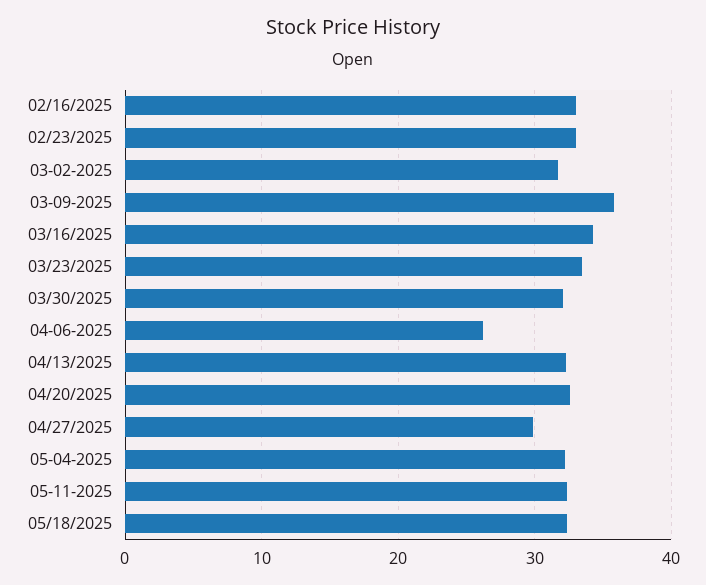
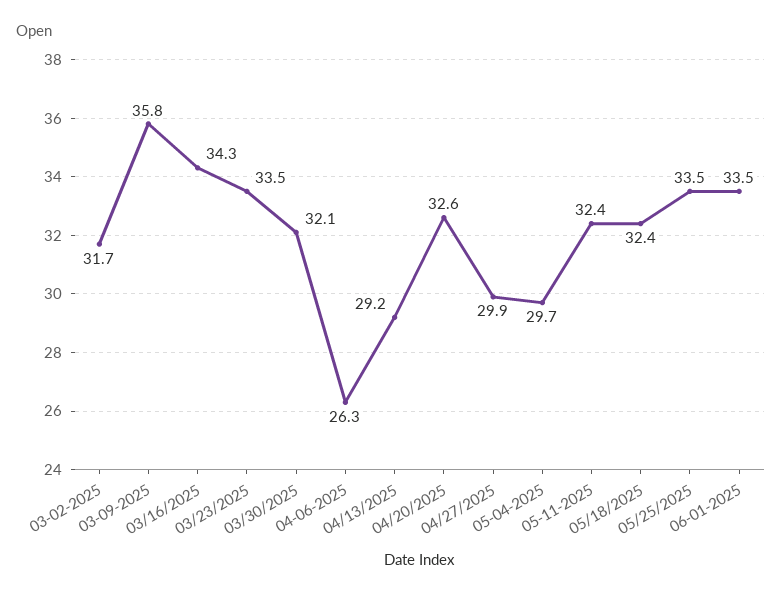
02/16/2025: 33 -> none
02/23/2025: 33 -> none
04/13/2025: 32 -> 29.2
05-04-2025: 32 -> 29.7
05/25/2025: none -> 33.5
06-01-2025: none -> 33.5

